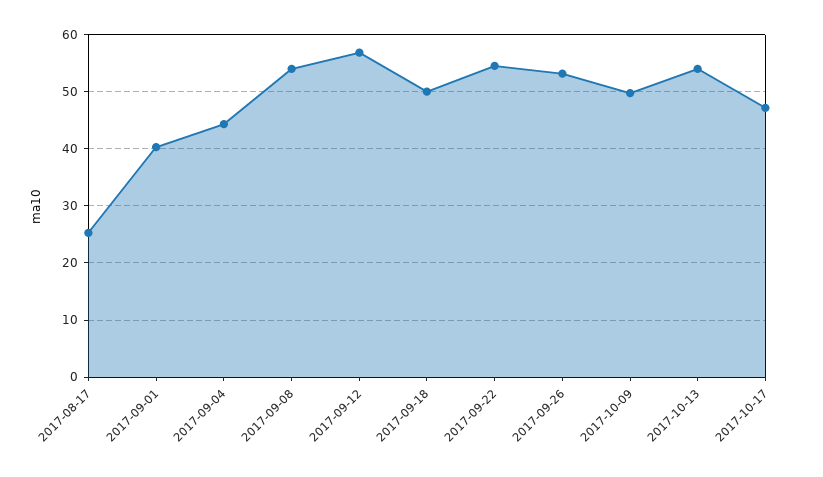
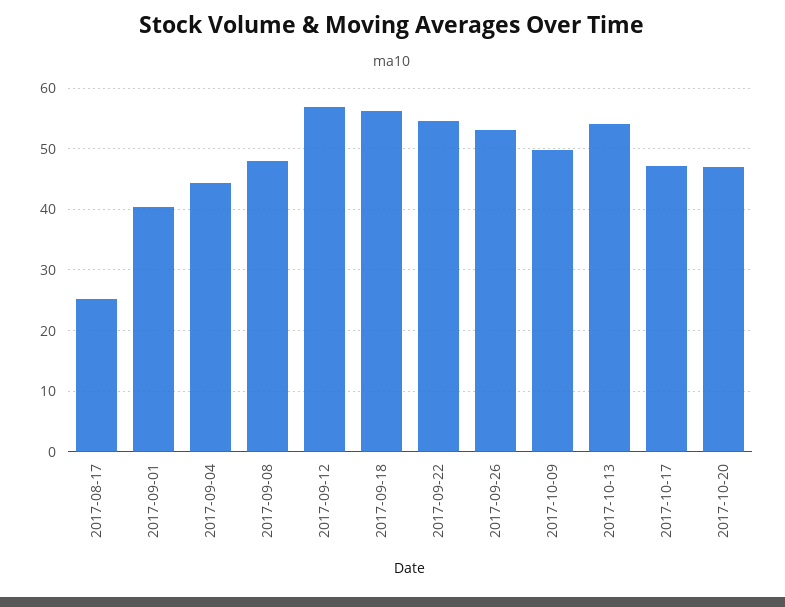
2017-09-08: 54 -> 48
2017-09-18: 50 -> 56
2017-10-20: none -> 47

